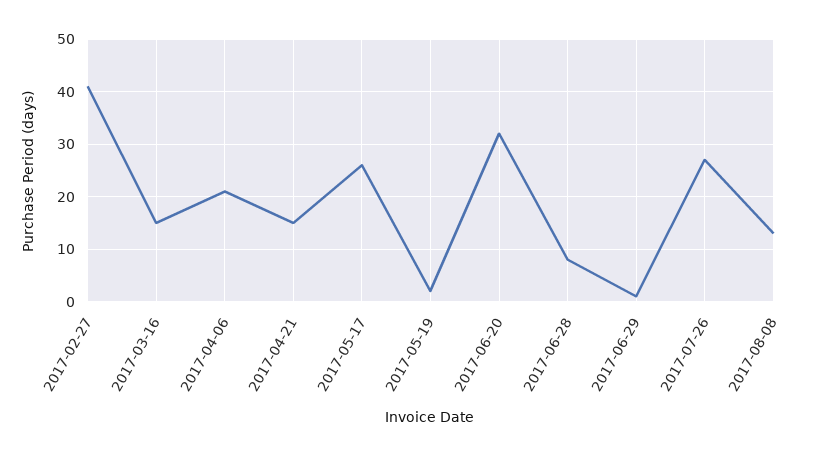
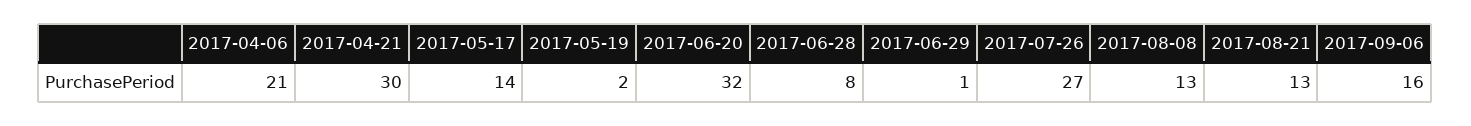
2017-02-27: 40 -> none
2017-03-16: 15 -> none
2017-04-21: 15 -> 30
2017-05-17: 25 -> 14
2017-08-21: none -> 13
2017-09-06: none -> 16

